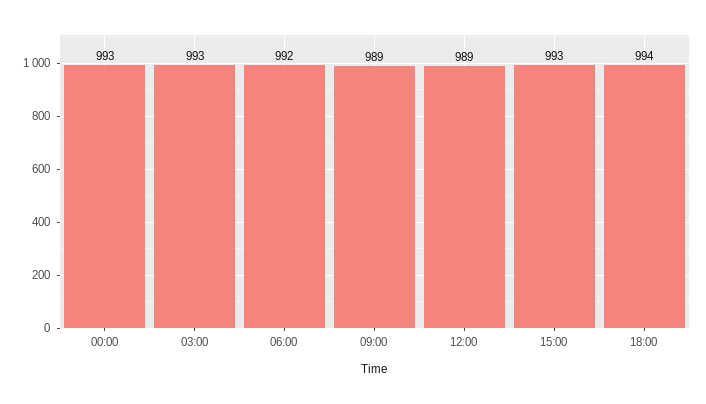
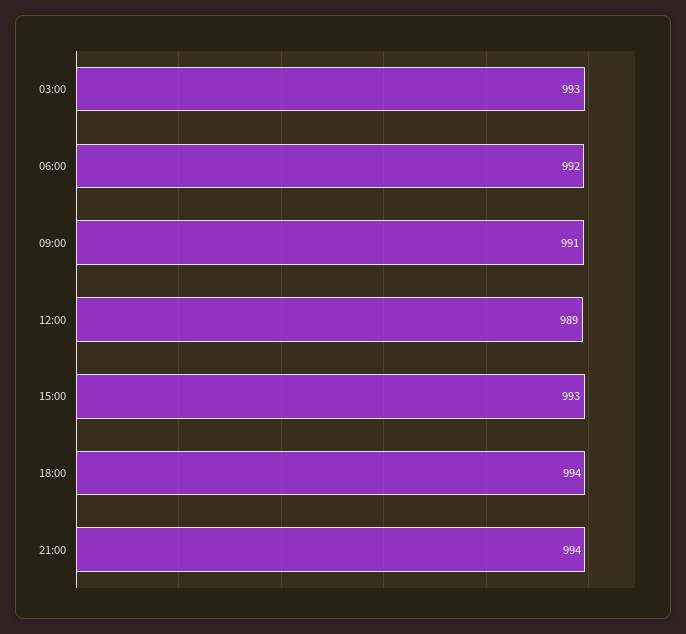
00:00: 993 -> none
09:00: 989 -> 991
21:00: none -> 994

